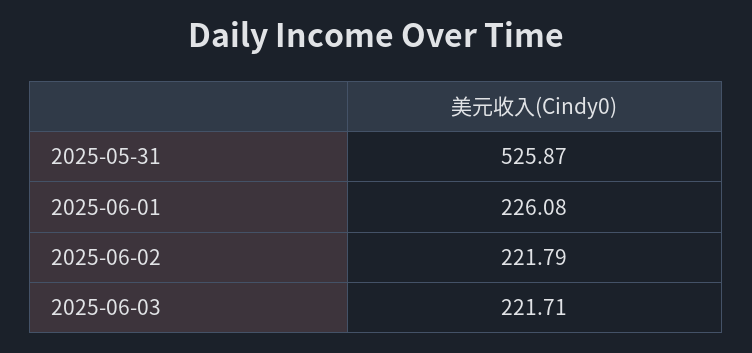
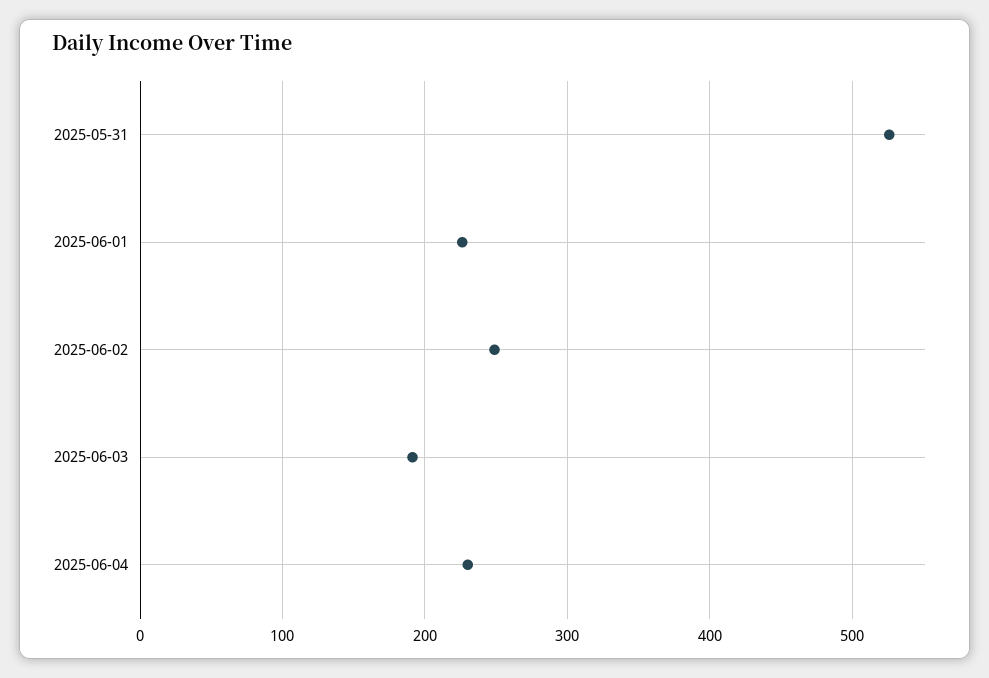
2025-06-02: 221.79 -> 250
2025-06-03: 221.71 -> 190
2025-06-04: none -> 230

